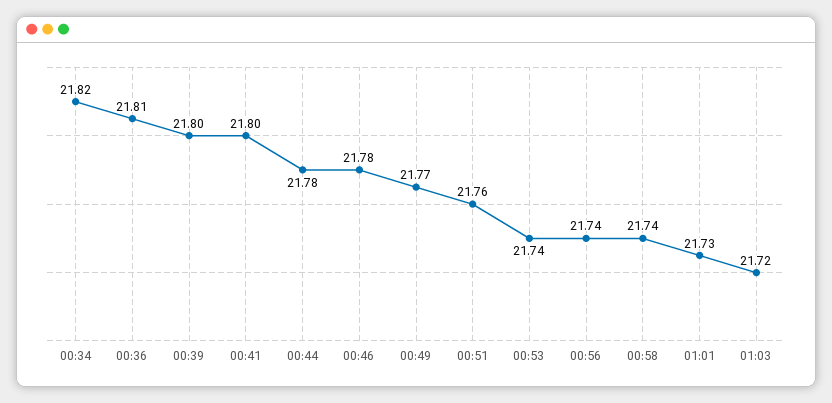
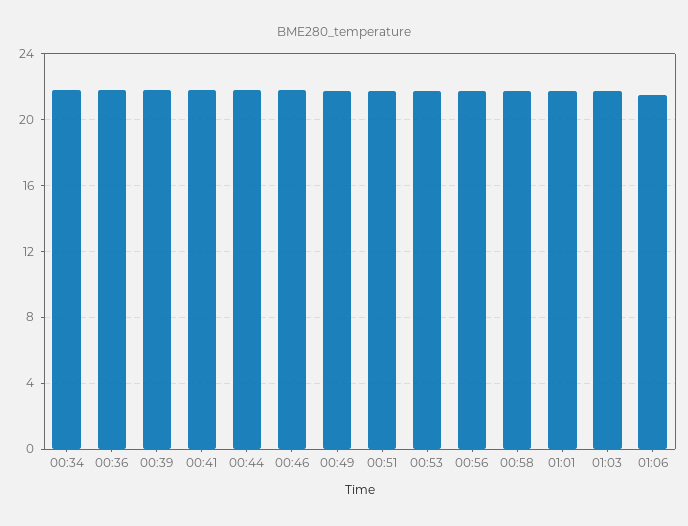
01:06: none -> 21.5

